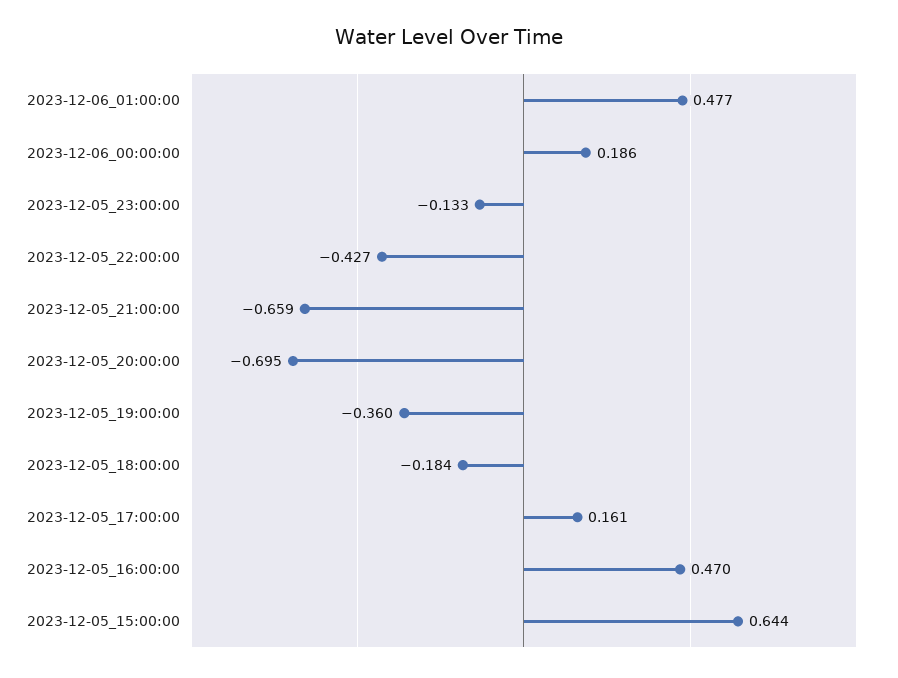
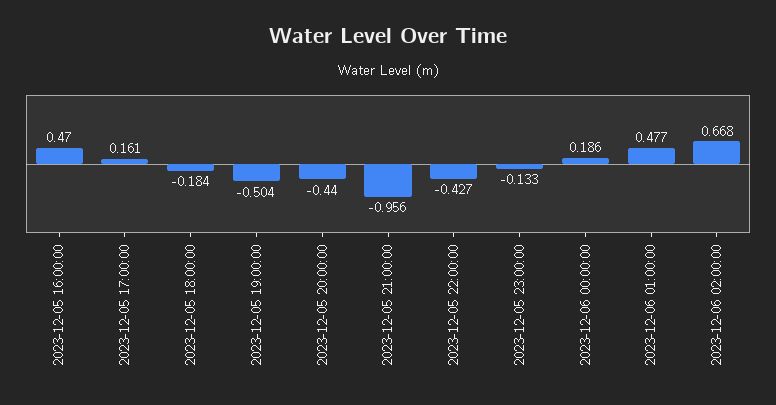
2023-12-05_21:00:00: -0.659 -> -0.956
2023-12-05_20:00:00: -0.695 -> -0.44
2023-12-05_19:00:00: -0.36 -> -0.504
2023-12-05_15:00:00: 0.644 -> none
2023-12-06 02:00:00: none -> 0.668

